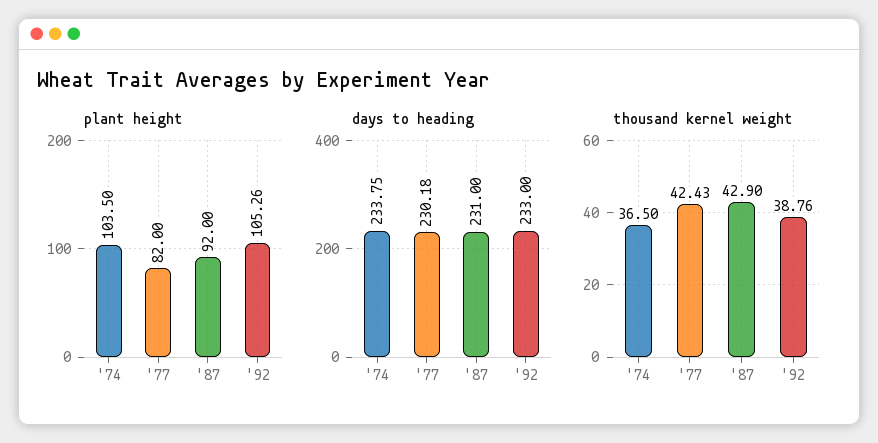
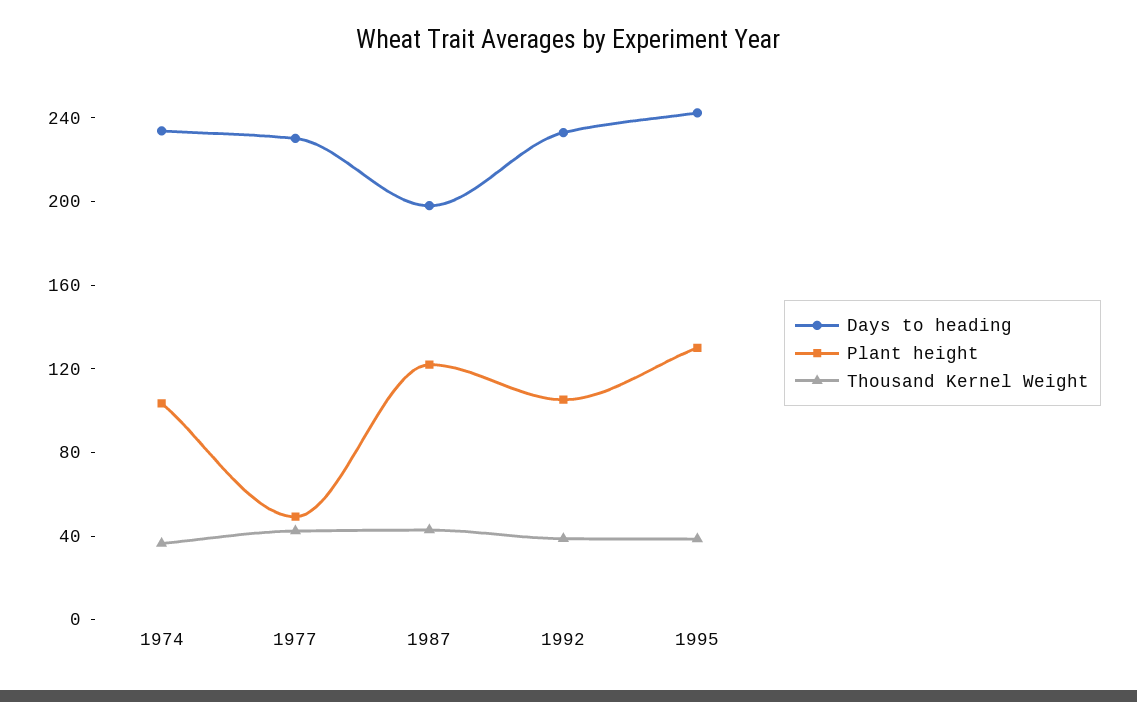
plant height, '77: 82 -> 50
plant height, '87: 92 -> 120
days to heading, '87: 231 -> 200
days to heading, 1995: none -> 240
plant height, 1995: none -> 130
thousand kernel weight, 1995: none -> 40

